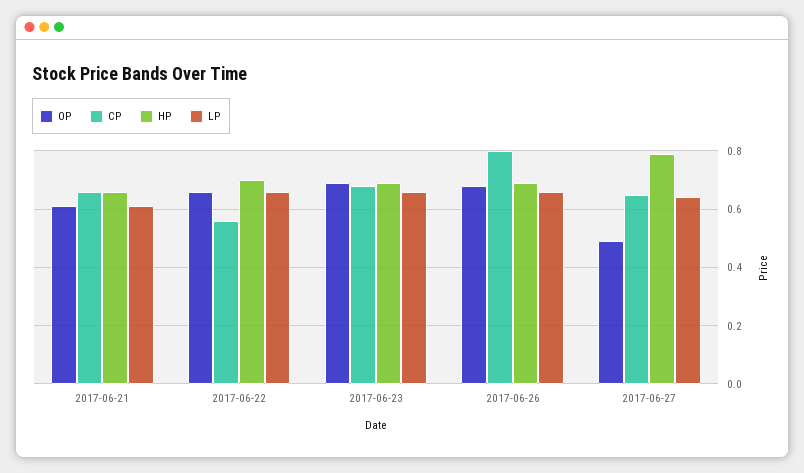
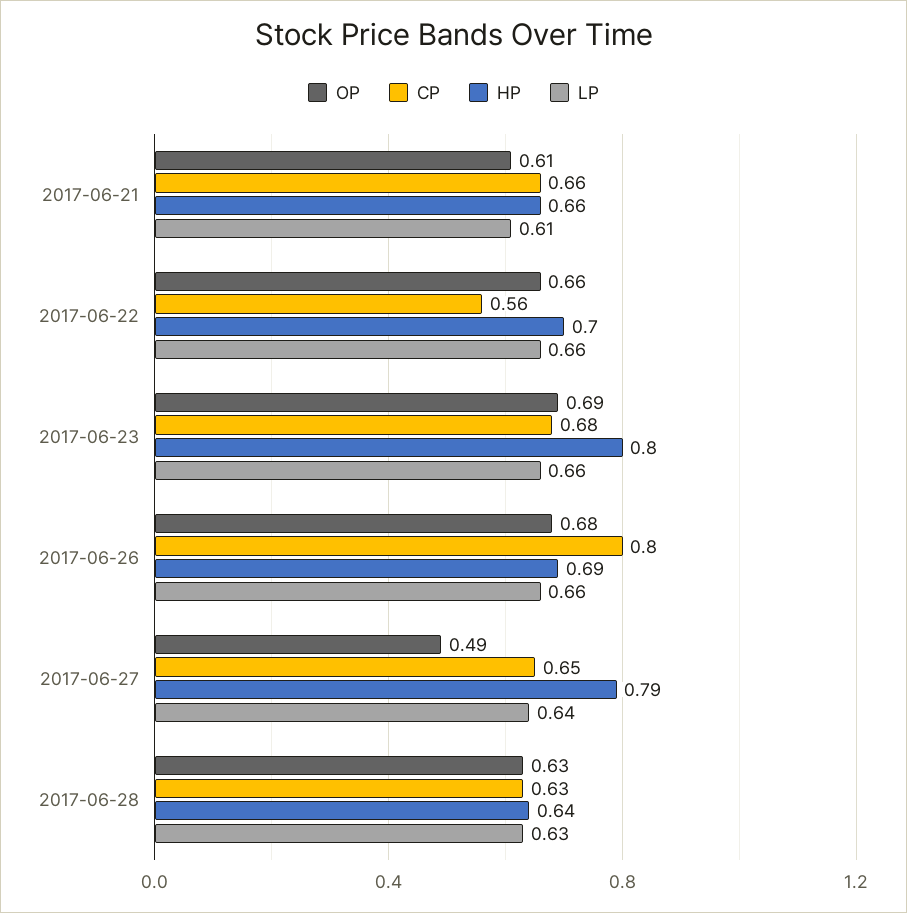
HP, 2017-06-23: 0.7 -> 0.8
OP, 2017-06-28: none -> 0.63
CP, 2017-06-28: none -> 0.63
HP, 2017-06-28: none -> 0.64
LP, 2017-06-28: none -> 0.63

